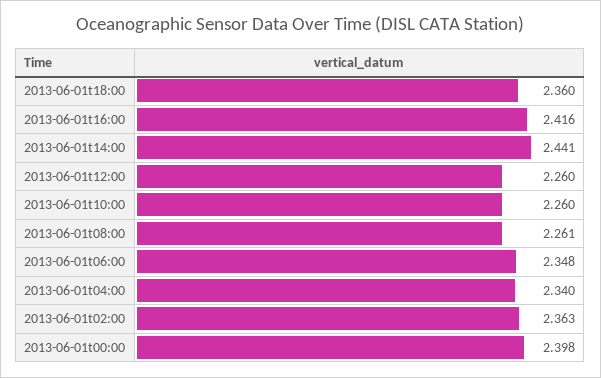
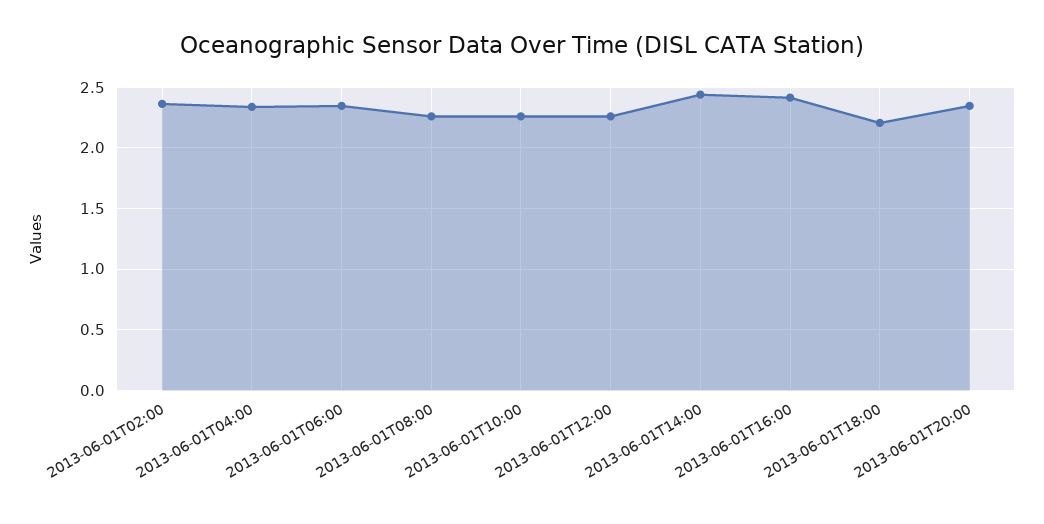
2013-06-01t18:00: 2.36 -> 2.2
2013-06-01t00:00: 2.398 -> none
2013-06-01T20:00: none -> 2.35

